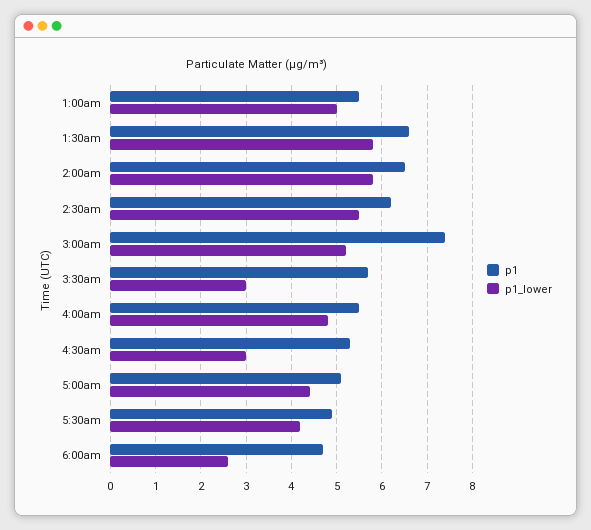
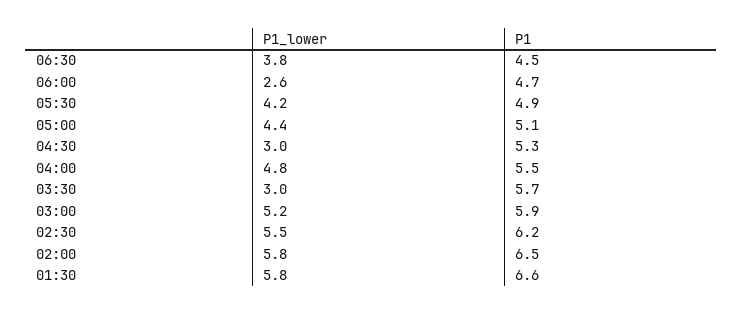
p1, 1:00am: 5.5 -> none
p1_lower, 1:00am: 5 -> none
p1, 3:00am: 7.5 -> 5.9
p1_lower, 06:30: none -> 3.8
p1, 06:30: none -> 4.5

